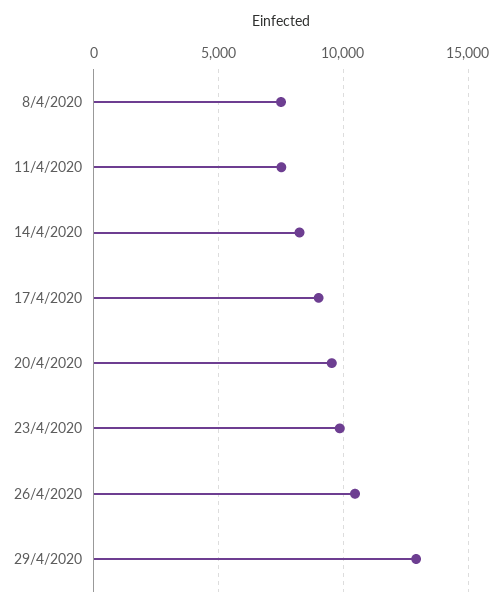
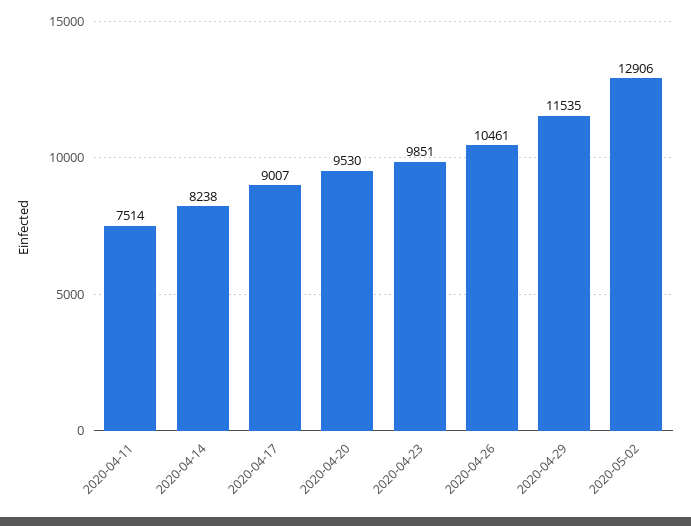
8/4/2020: 7500 -> none
29/4/2020: 13000 -> 11535
2020-05-02: none -> 12906

